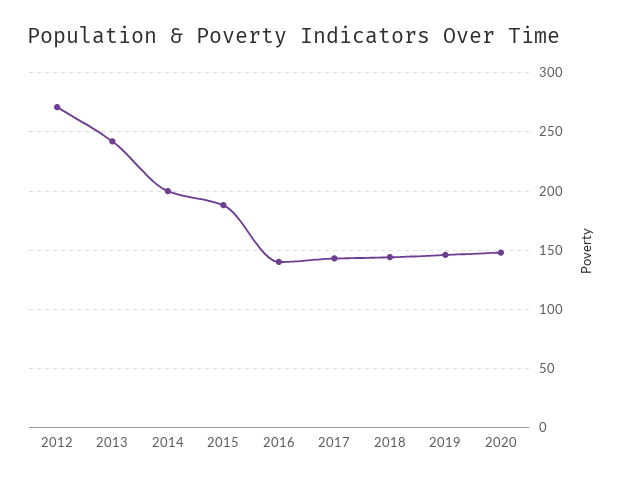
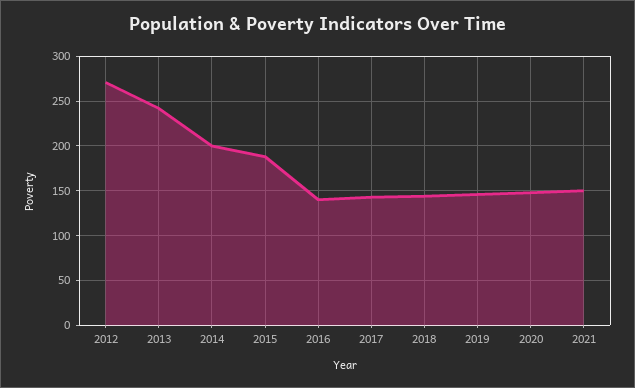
2021: none -> 150

